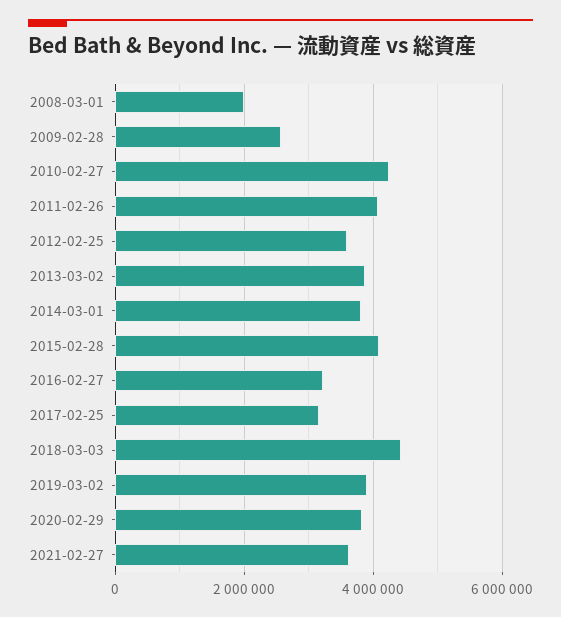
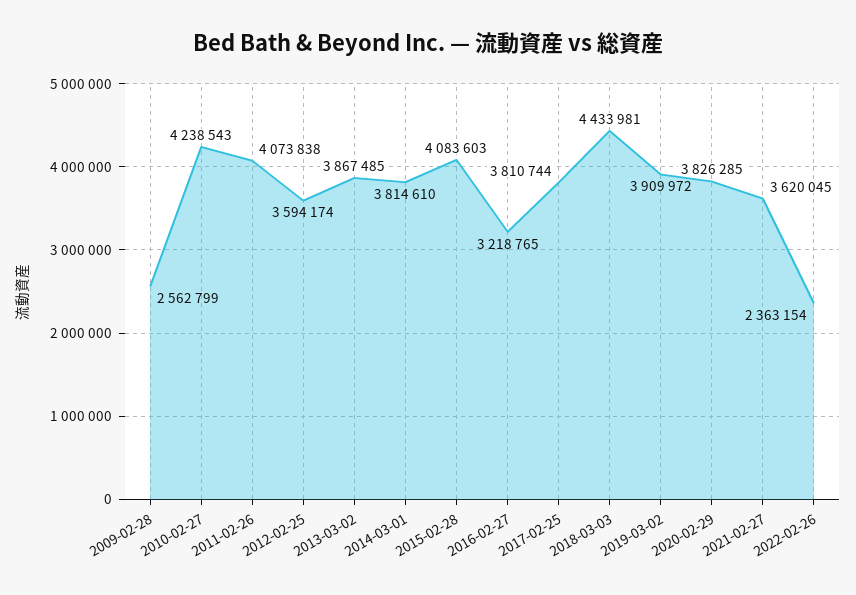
2008-03-01: 2000000 -> none
2017-02-25: 3200000 -> 3810744
2022-02-26: none -> 2363154

